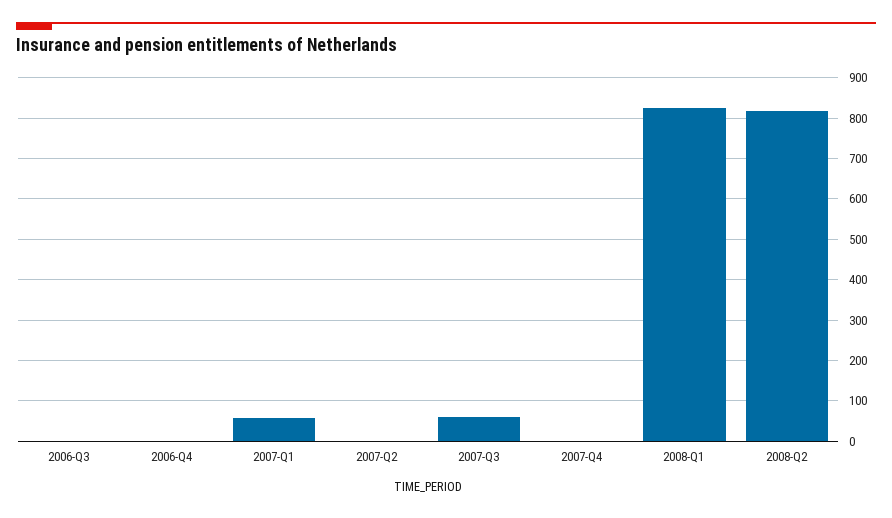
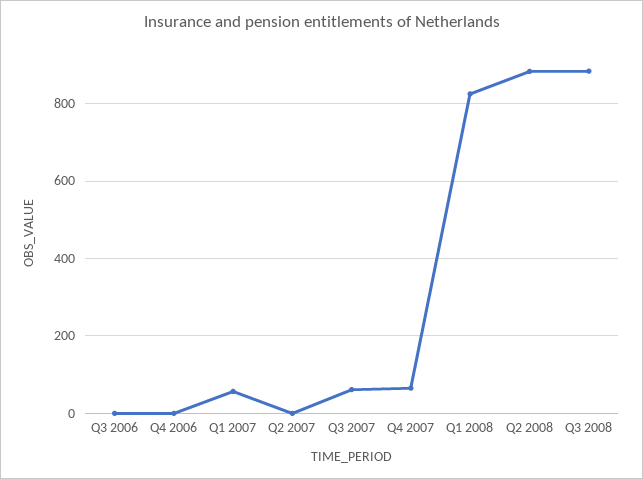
2007-Q4: 0 -> 60
2008-Q2: 820 -> 880
Q3 2008: none -> 880

